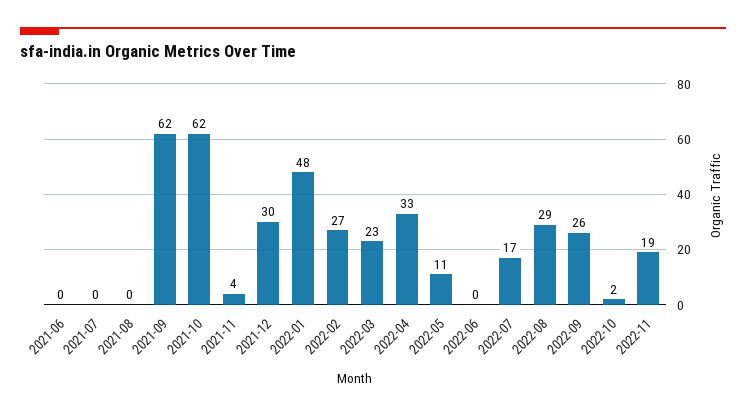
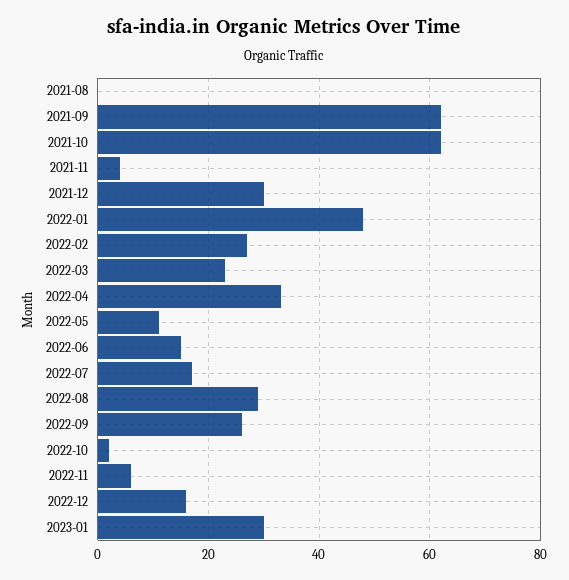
2021-06: 0 -> none
2021-07: 0 -> none
2022-06: 0 -> 15
2022-11: 19 -> 5
2022-12: none -> 15
2023-01: none -> 30

